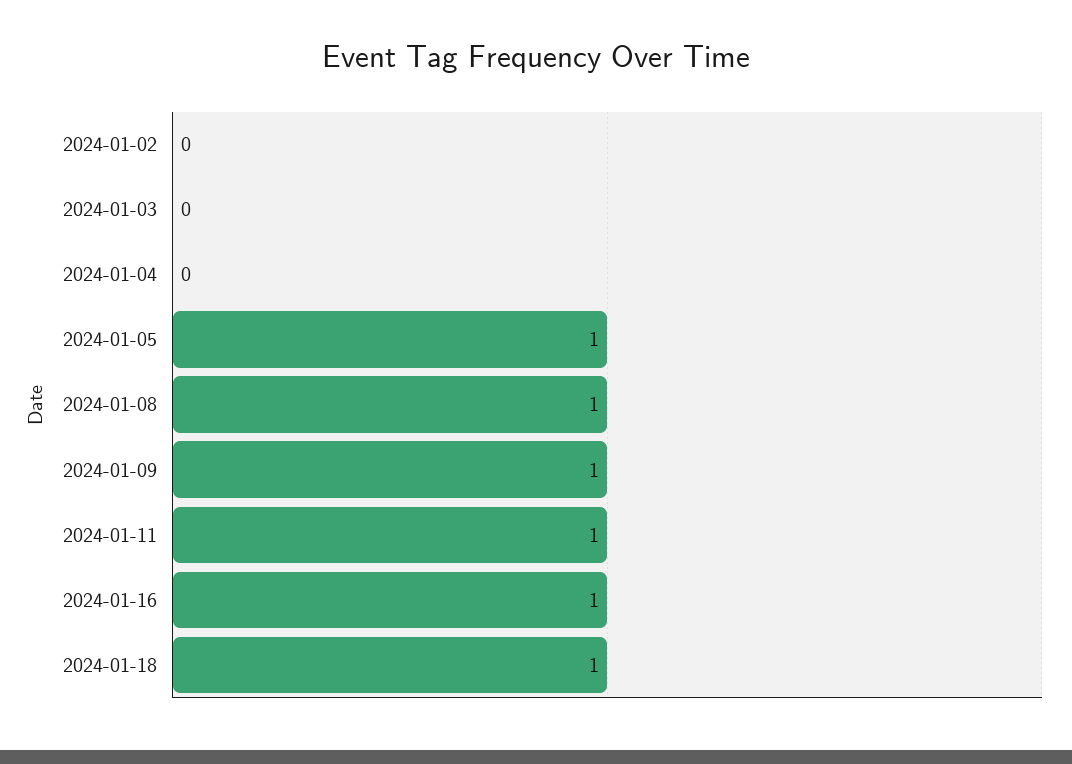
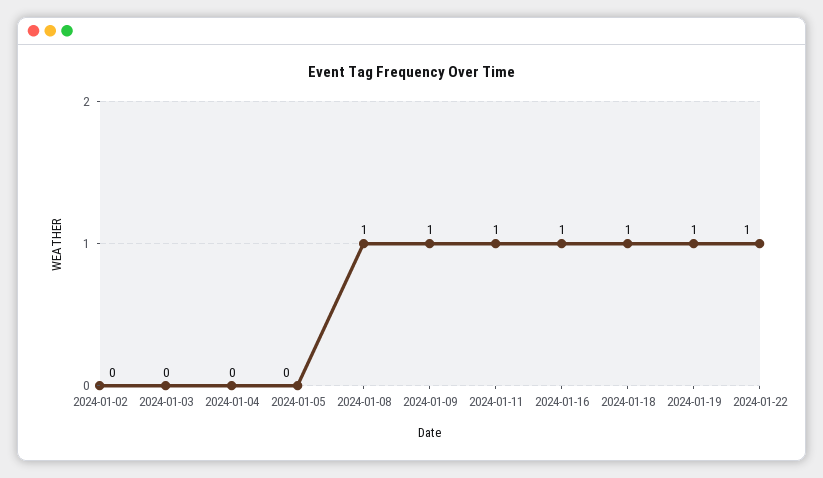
2024-01-05: 1 -> 0
2024-01-19: none -> 1
2024-01-22: none -> 1

